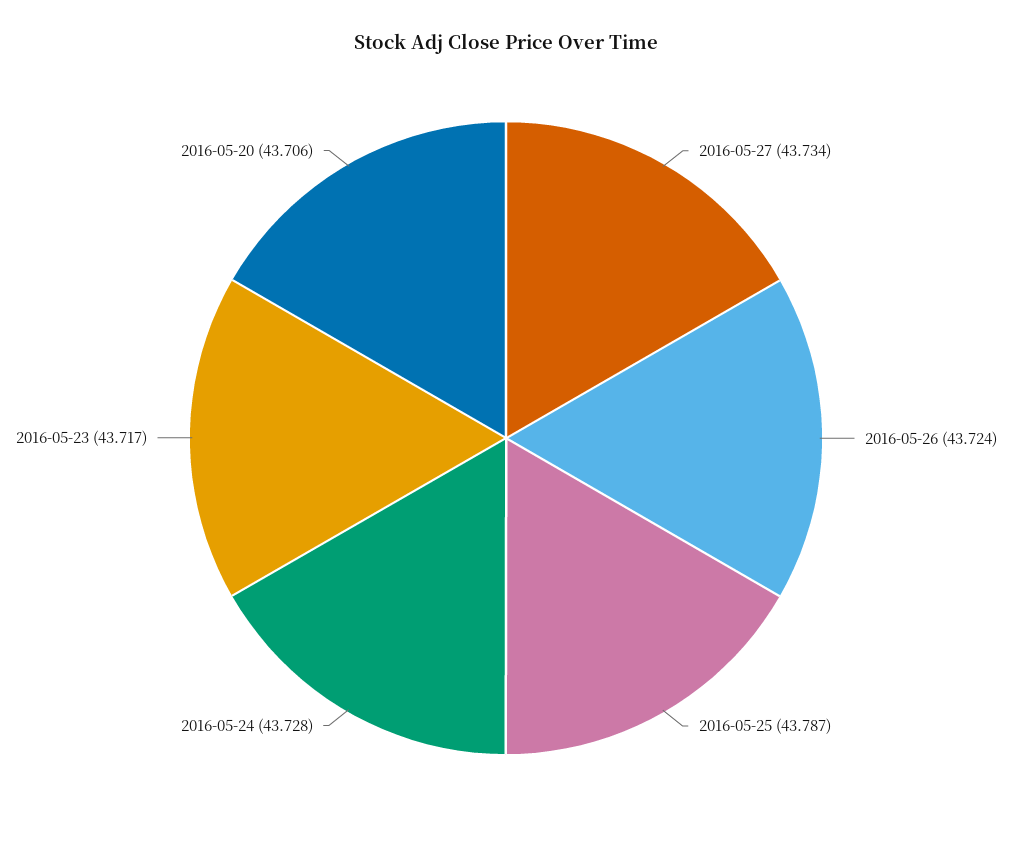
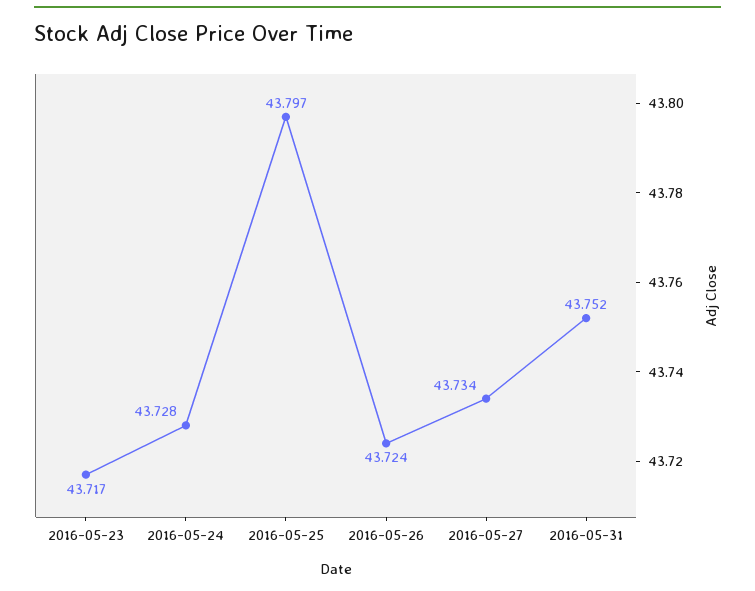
2016-05-25: 43.787 -> 43.797
2016-05-20: 43.706 -> none
2016-05-31: none -> 43.752

